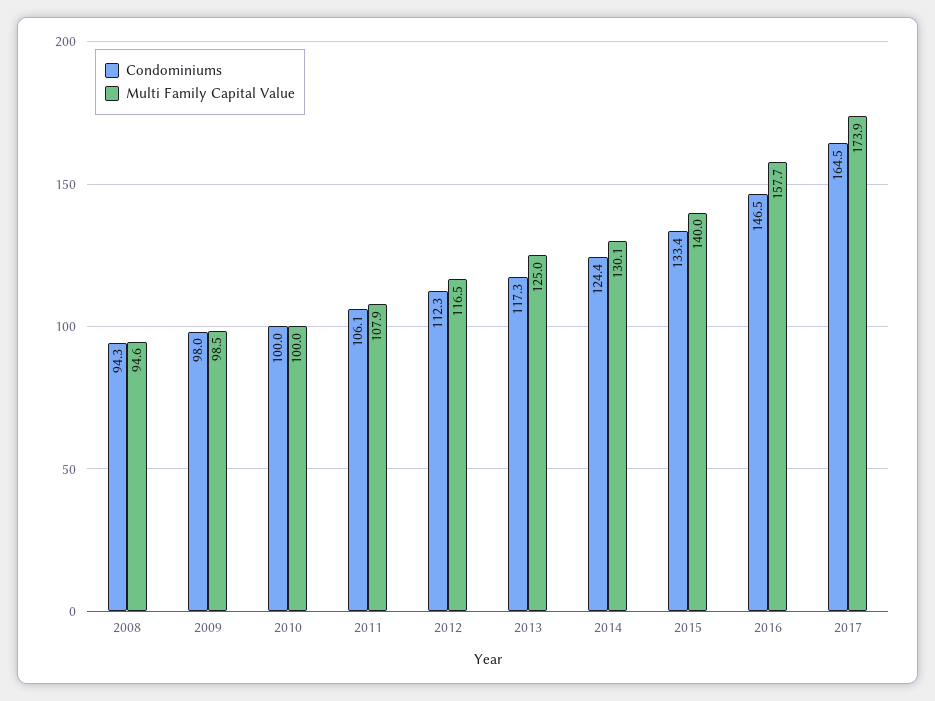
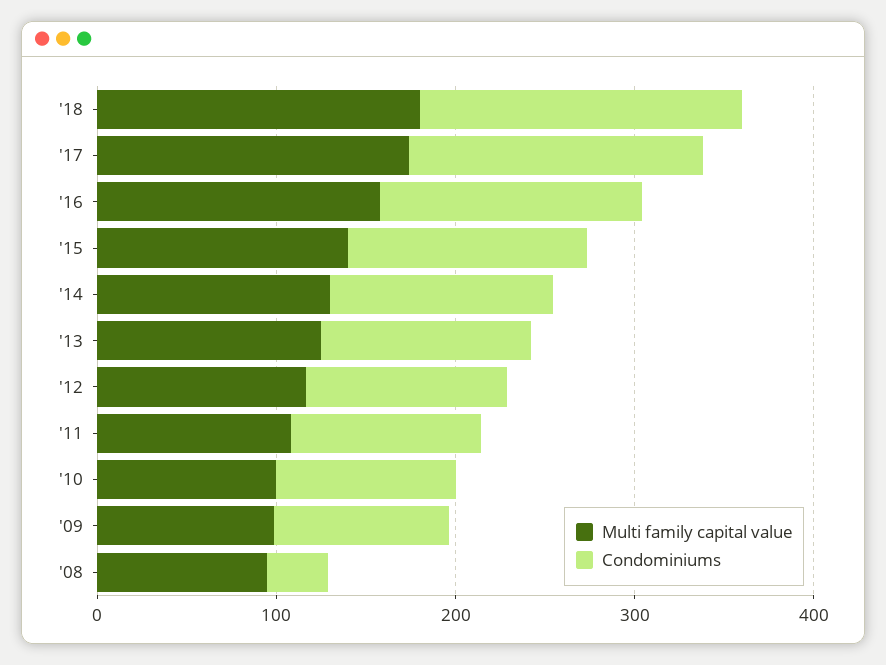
Condominiums, 2008: 94.3 -> 40
Multi Family Capital Value, '18: none -> 180
Condominiums, '18: none -> 180

